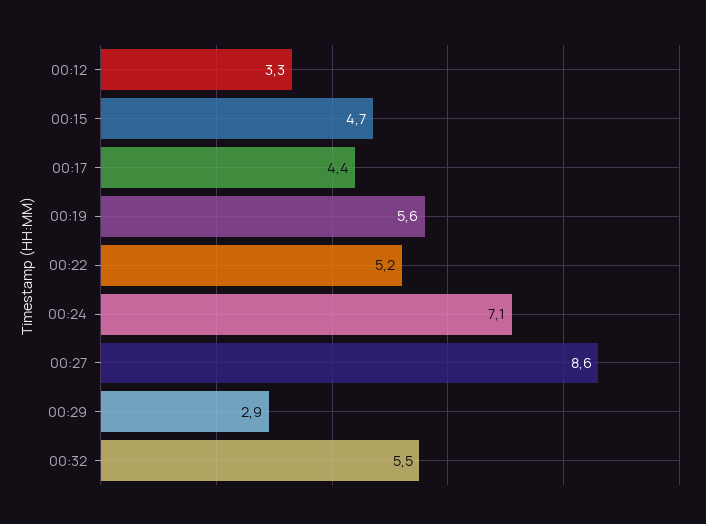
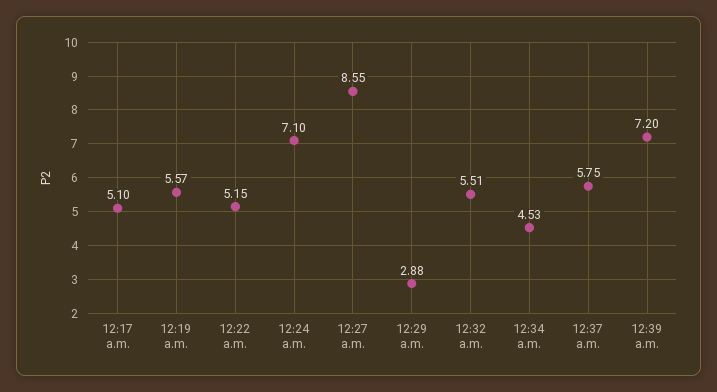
00:12: 3.3 -> none
00:15: 4.7 -> none
00:17: 4.4 -> 5.1
12:34 a.m.: none -> 4.53
12:37 a.m.: none -> 5.75
12:39 a.m.: none -> 7.2

